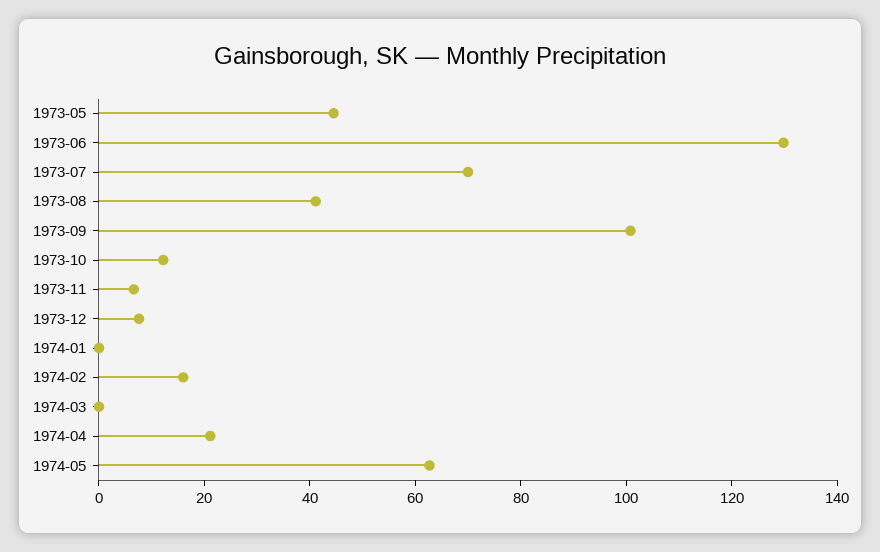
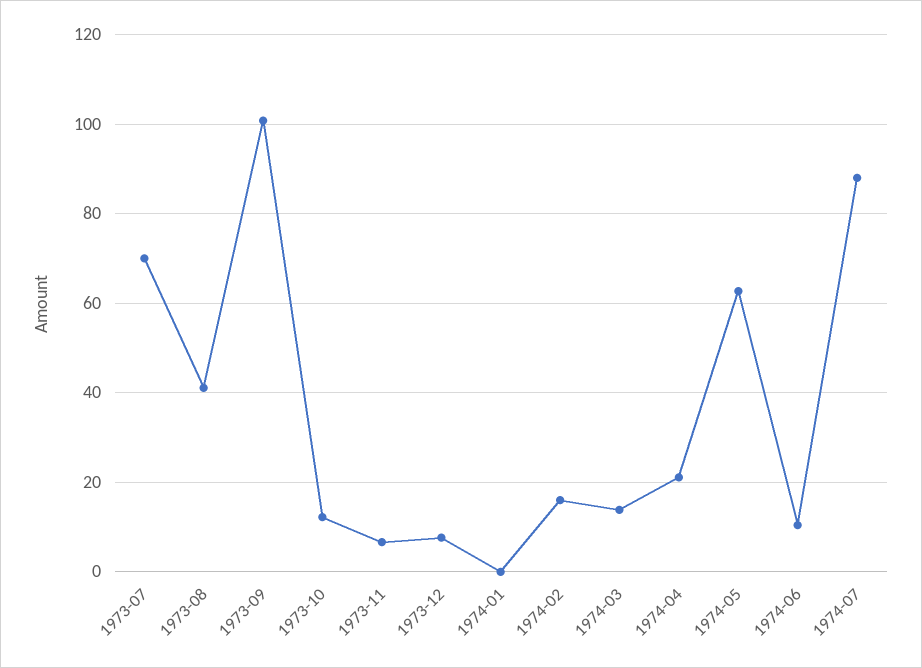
1973-05: 45 -> none
1973-06: 130 -> none
1974-03: 0 -> 14
1974-06: none -> 10
1974-07: none -> 88

